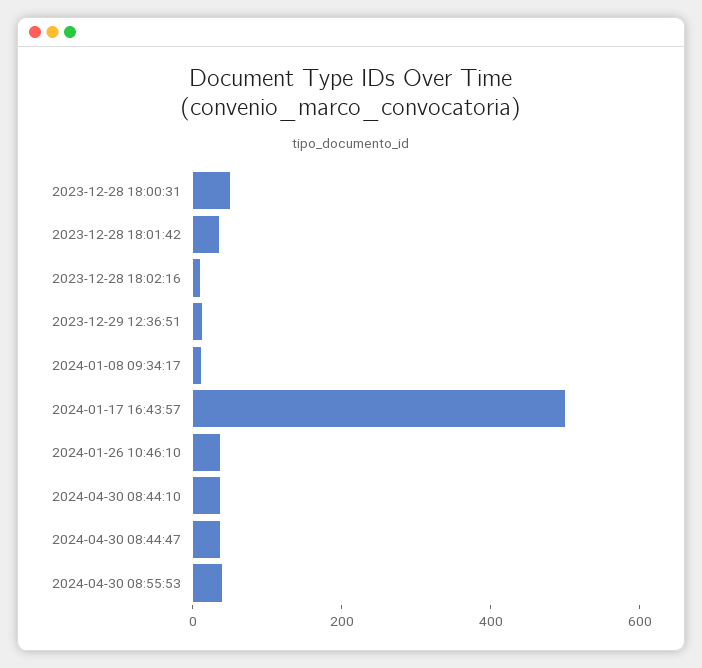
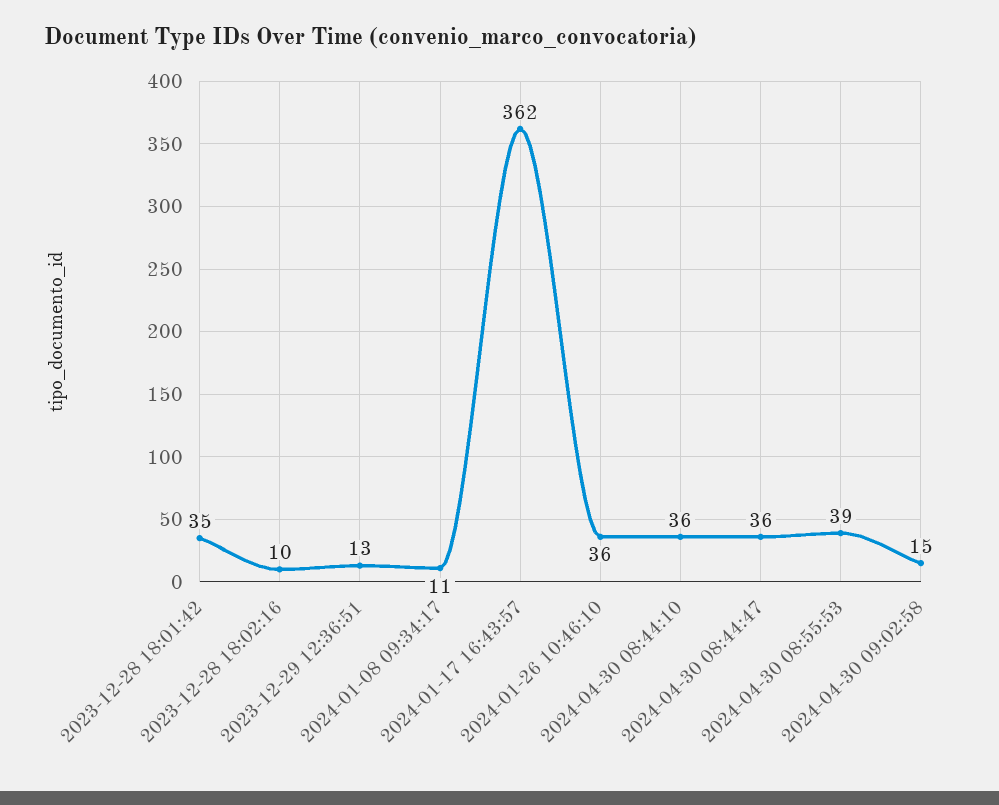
2023-12-28 18:00:31: 50 -> none
2024-01-17 16:43:57: 500 -> 362
2024-04-30 09:02:58: none -> 15

